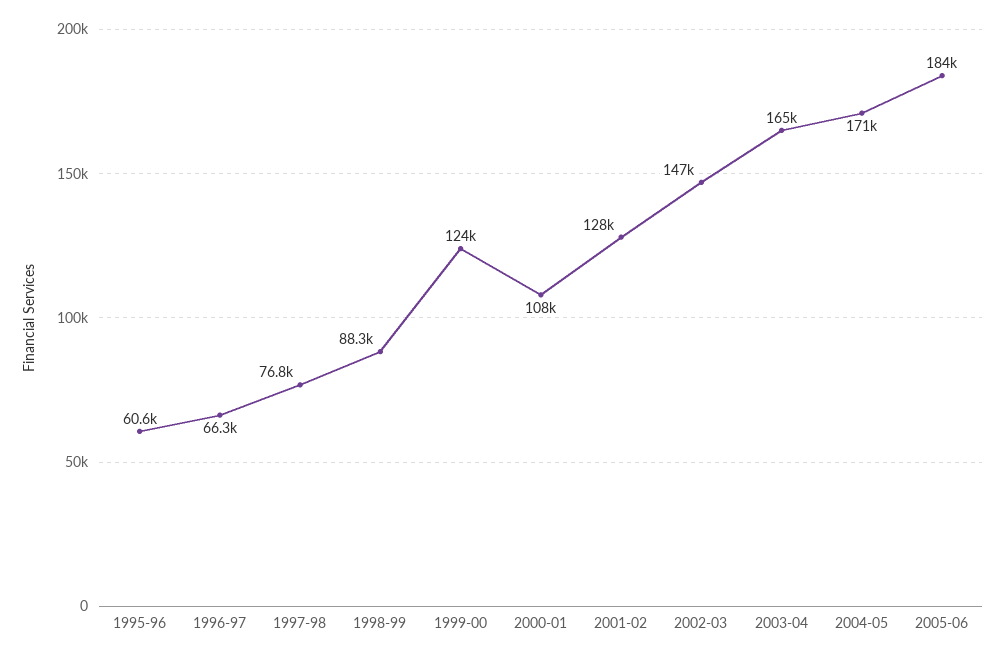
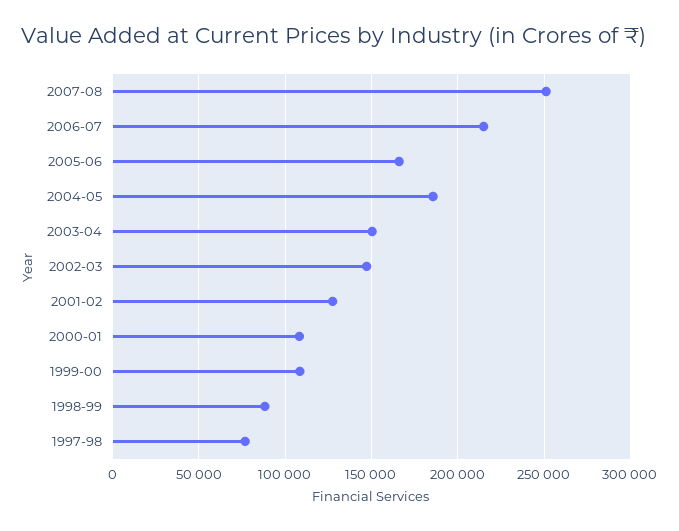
1995-96: 60600 -> none
1996-97: 66300 -> none
1999-00: 124000 -> 110000
2003-04: 165000 -> 150000
2004-05: 171000 -> 185000
2005-06: 184000 -> 165000
2007-08: none -> 250000
2006-07: none -> 215000

